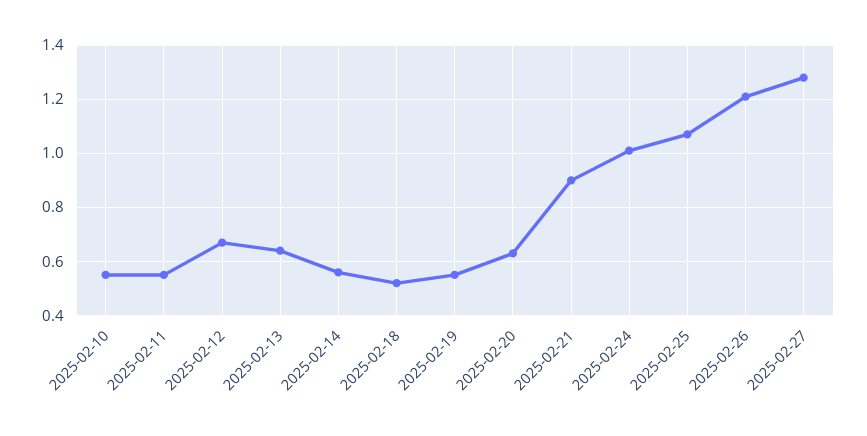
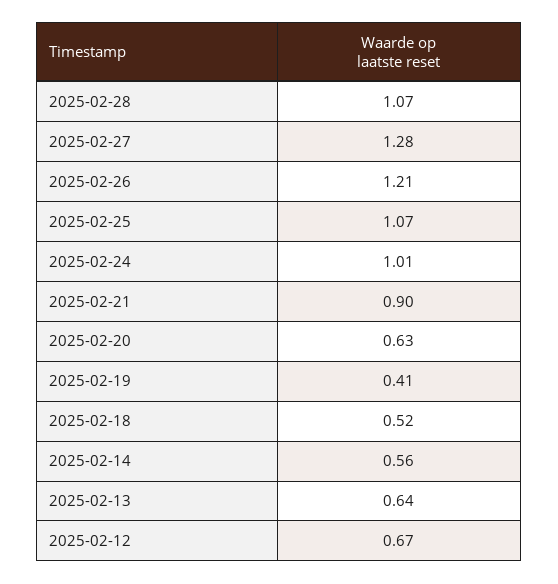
2025-02-10: 0.55 -> none
2025-02-11: 0.55 -> none
2025-02-19: 0.55 -> 0.41
2025-02-28: none -> 1.07

